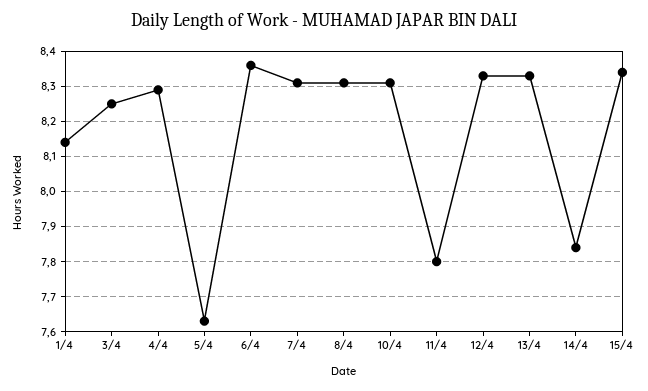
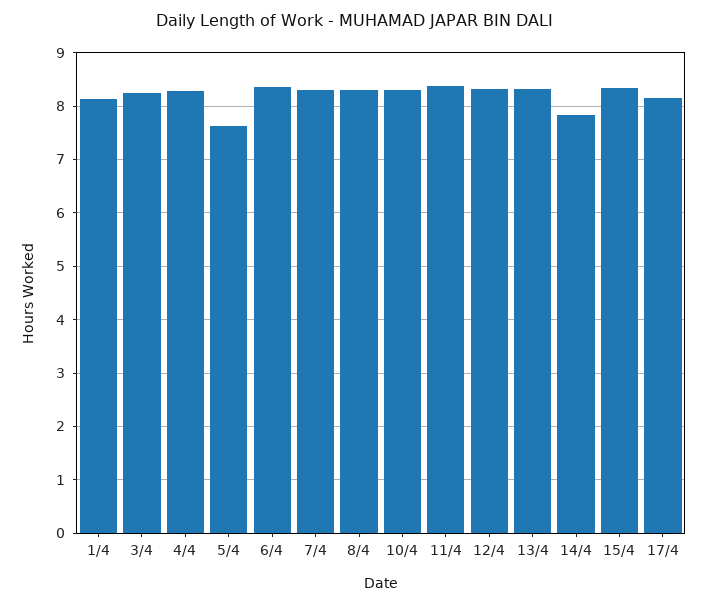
11/4: 7.8 -> 8.4
17/4: none -> 8.2

